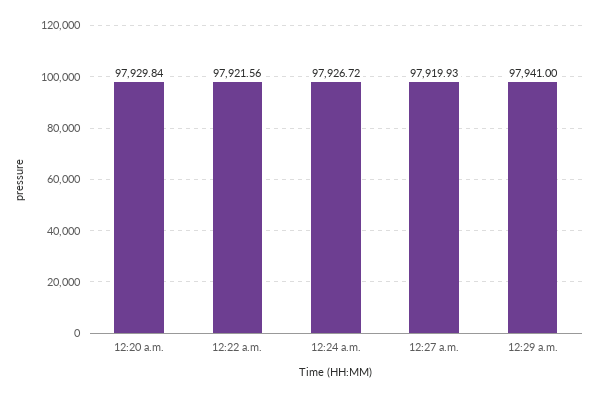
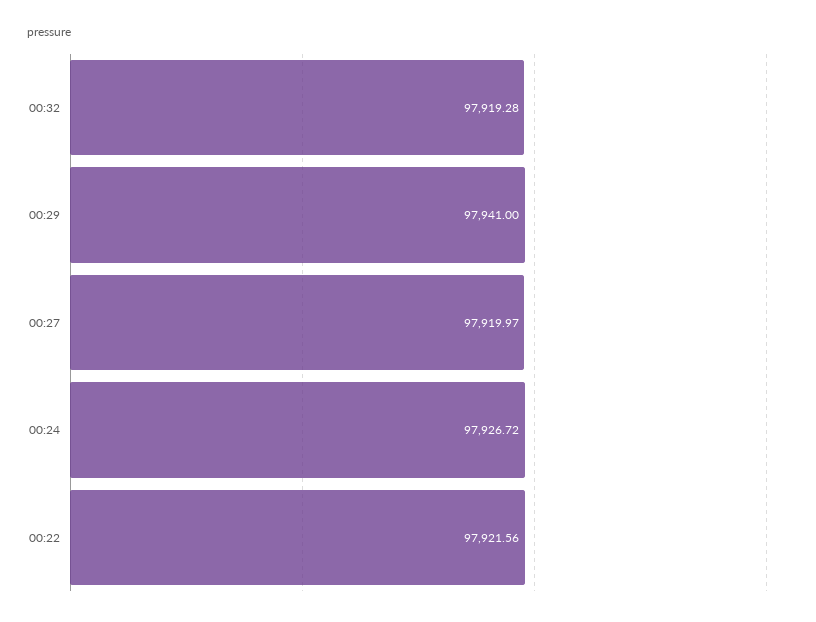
12:20 a.m.: 97929.84 -> none
12:27 a.m.: 97919.93 -> 97919.97
00:32: none -> 97919.28

